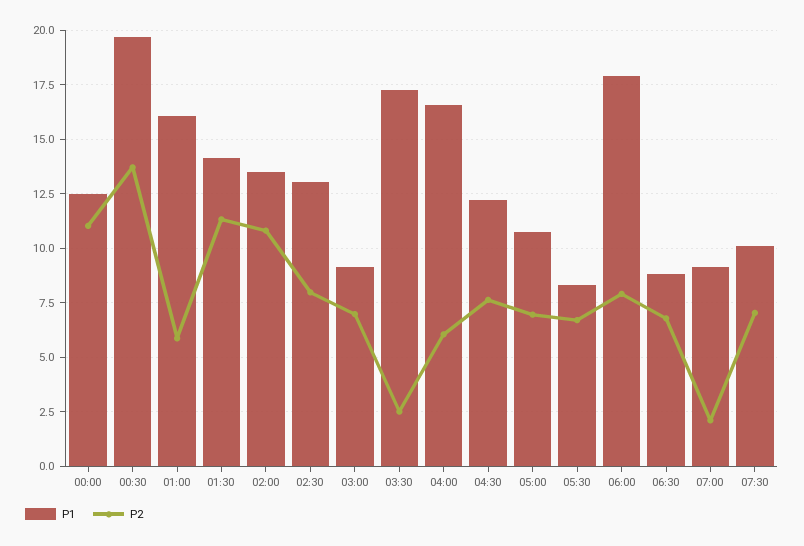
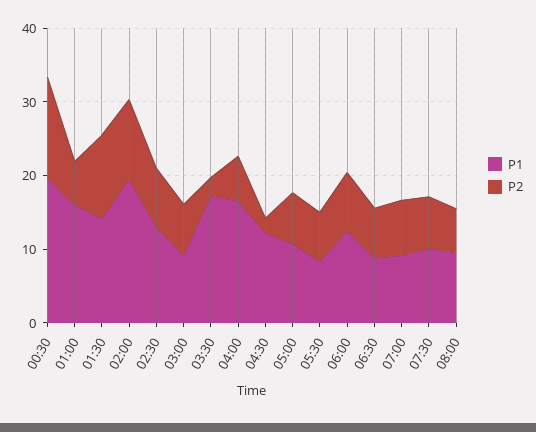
P1, 00:00: 12.5 -> none
P2, 00:00: 11 -> none
P1, 02:00: 13.5 -> 20
P2, 04:30: 7.5 -> 2
P1, 06:00: 18 -> 12
P2, 07:00: 2 -> 8
P1, 08:00: none -> 10
P2, 08:00: none -> 6

